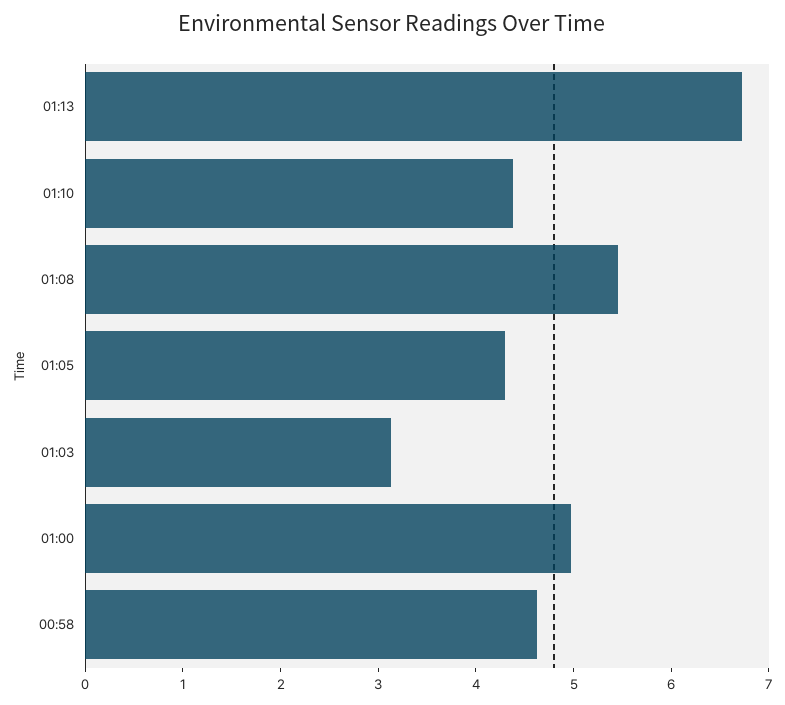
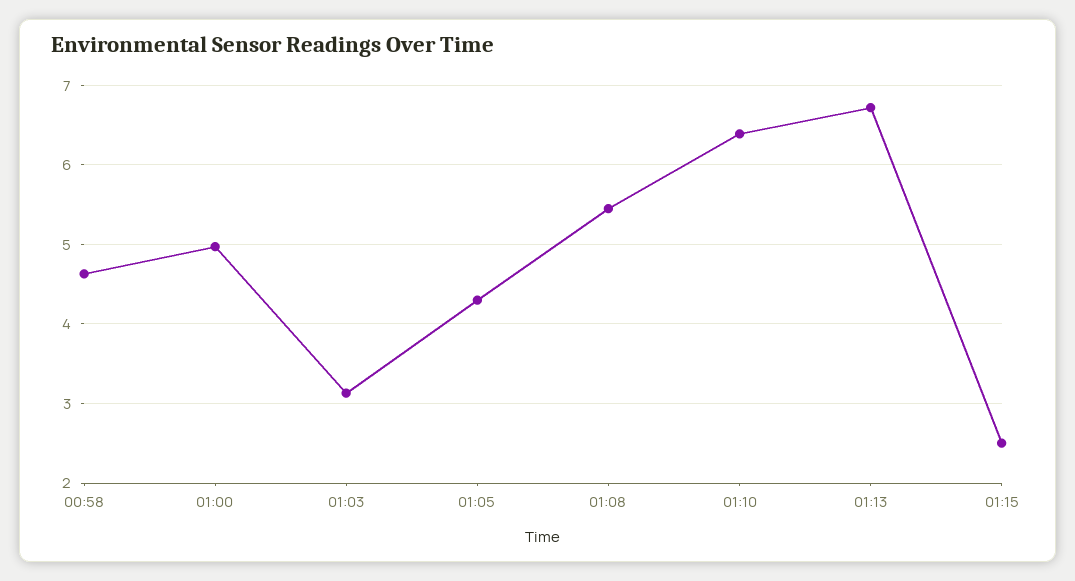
01:10: 4.4 -> 6.4
01:15: none -> 2.5

